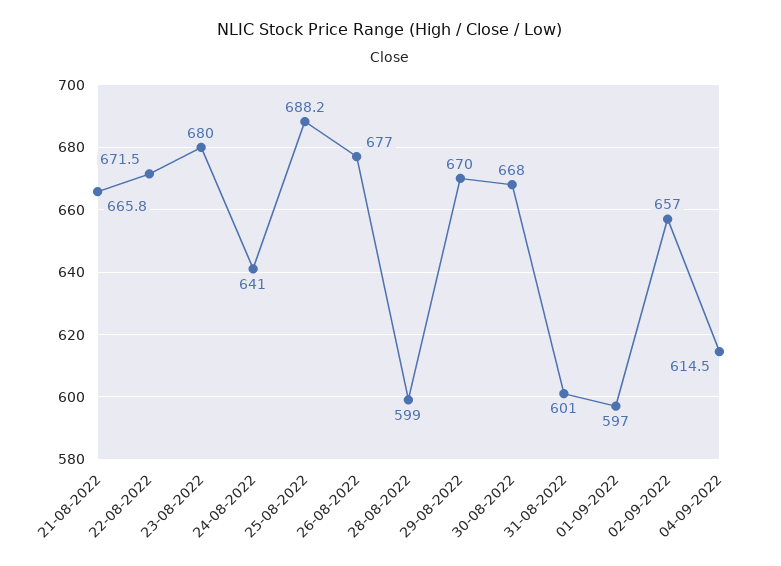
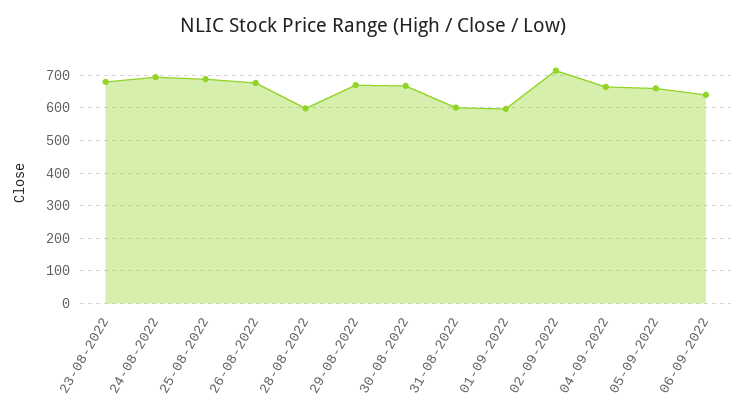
21-08-2022: 665.8 -> none
22-08-2022: 671.5 -> none
24-08-2022: 641 -> 700
02-09-2022: 657 -> 720
04-09-2022: 614.5 -> 660
05-09-2022: none -> 660
06-09-2022: none -> 640

